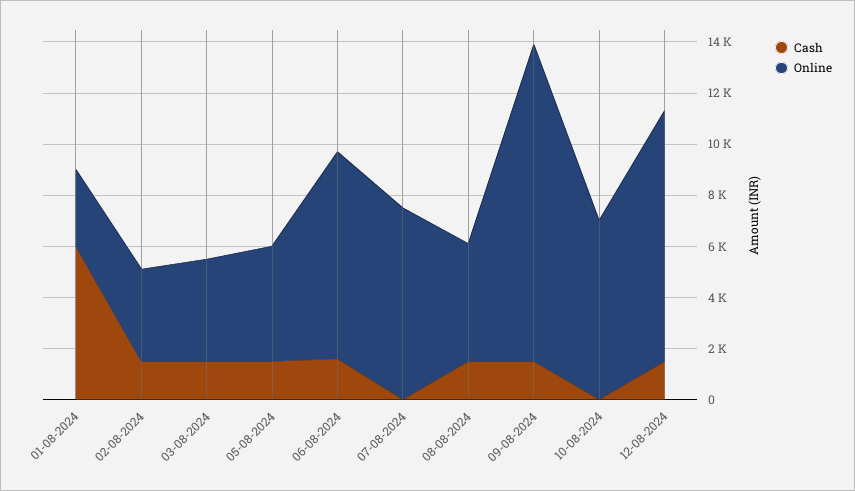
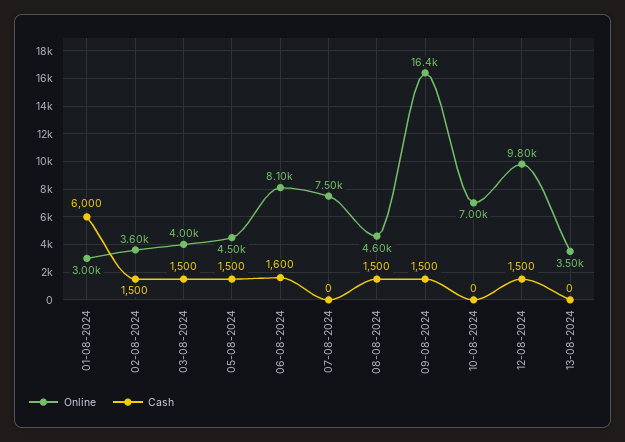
Online, 09-08-2024: 12500 -> 16400
Online, 13-08-2024: none -> 3500
Cash, 13-08-2024: none -> 0

